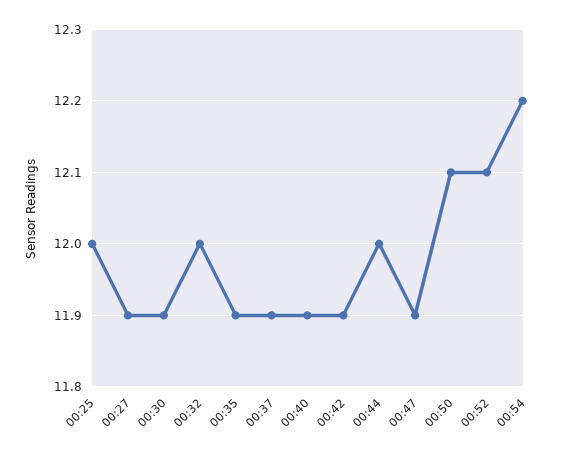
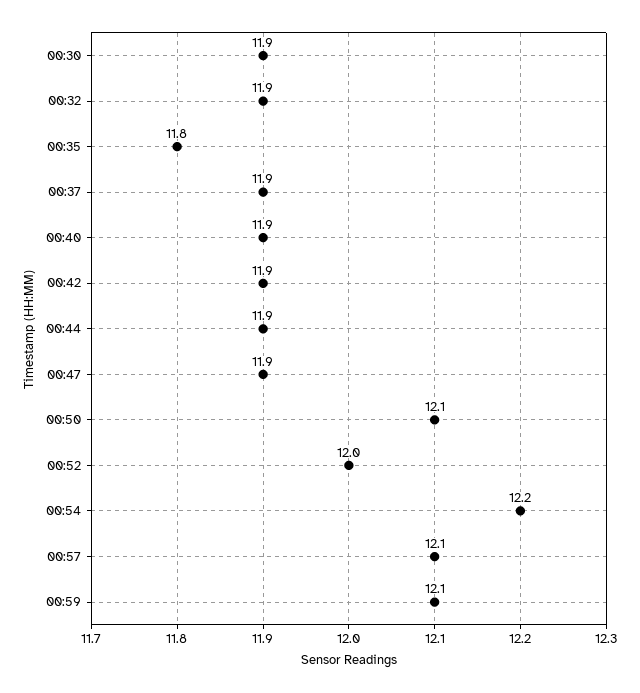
00:25: 12 -> none
00:27: 11.9 -> none
00:32: 12 -> 11.9
00:35: 11.9 -> 11.8
00:44: 12 -> 11.9
00:52: 12.1 -> 12
00:57: none -> 12.1
00:59: none -> 12.1

